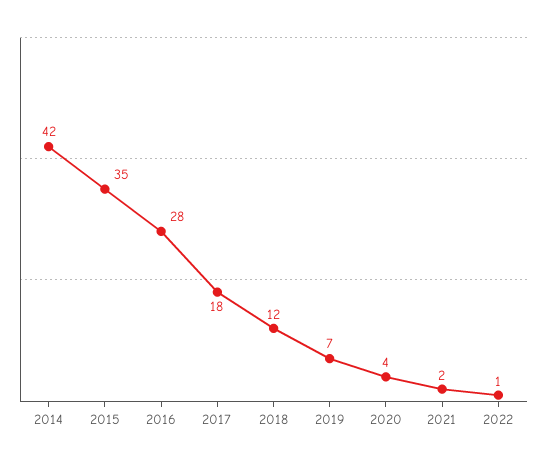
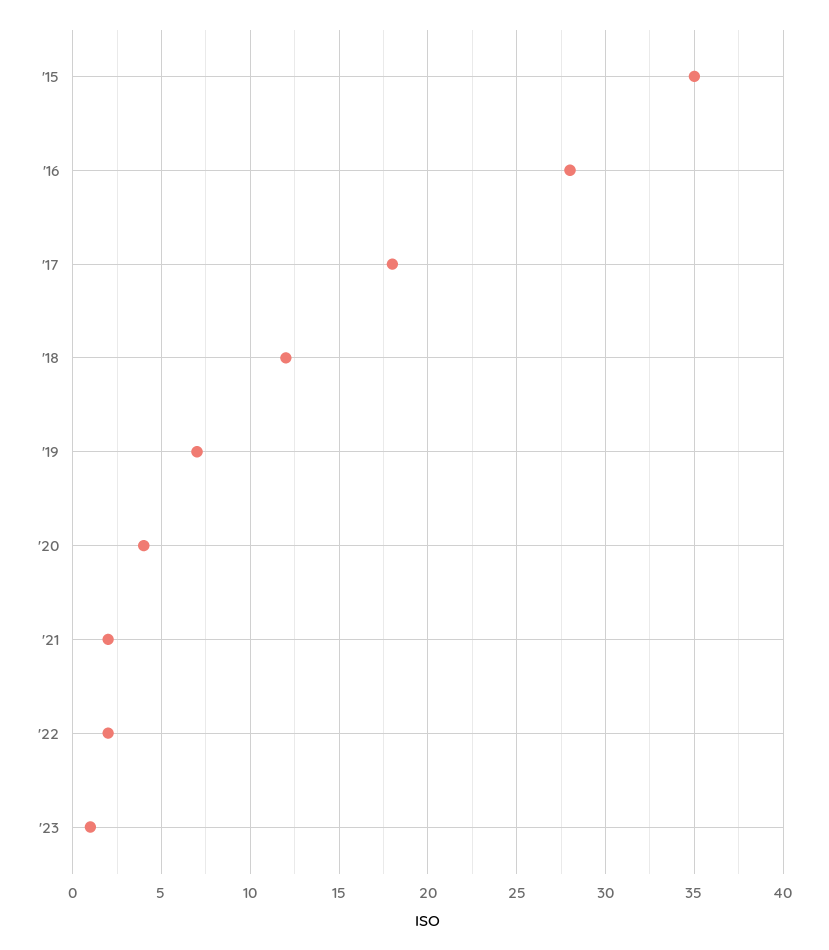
2014: 42 -> none
2022: 1 -> 2
'23: none -> 1

